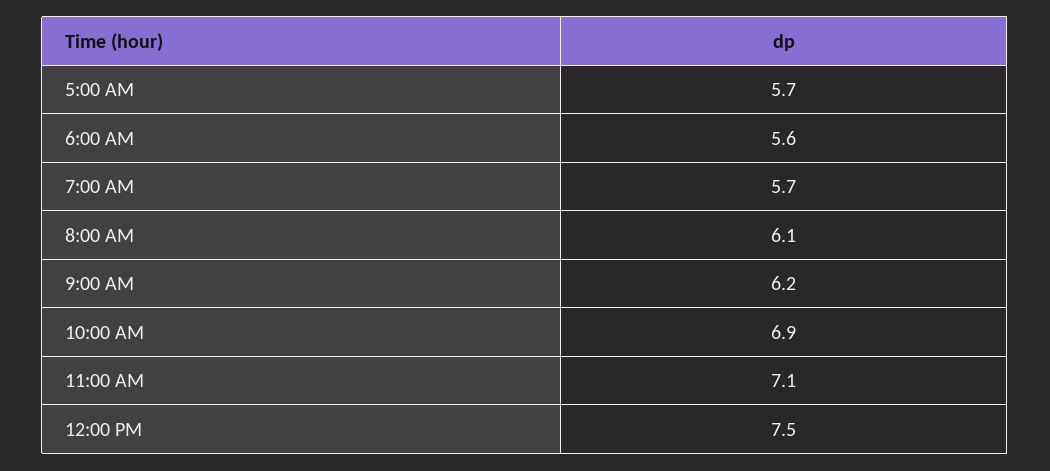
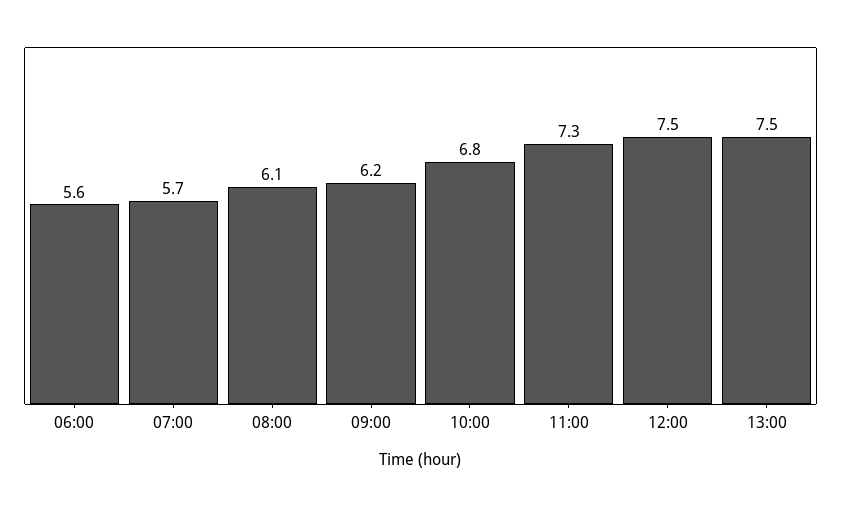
5:00 AM: 5.7 -> none
10:00 AM: 6.9 -> 6.8
11:00 AM: 7.1 -> 7.3
13:00: none -> 7.5

